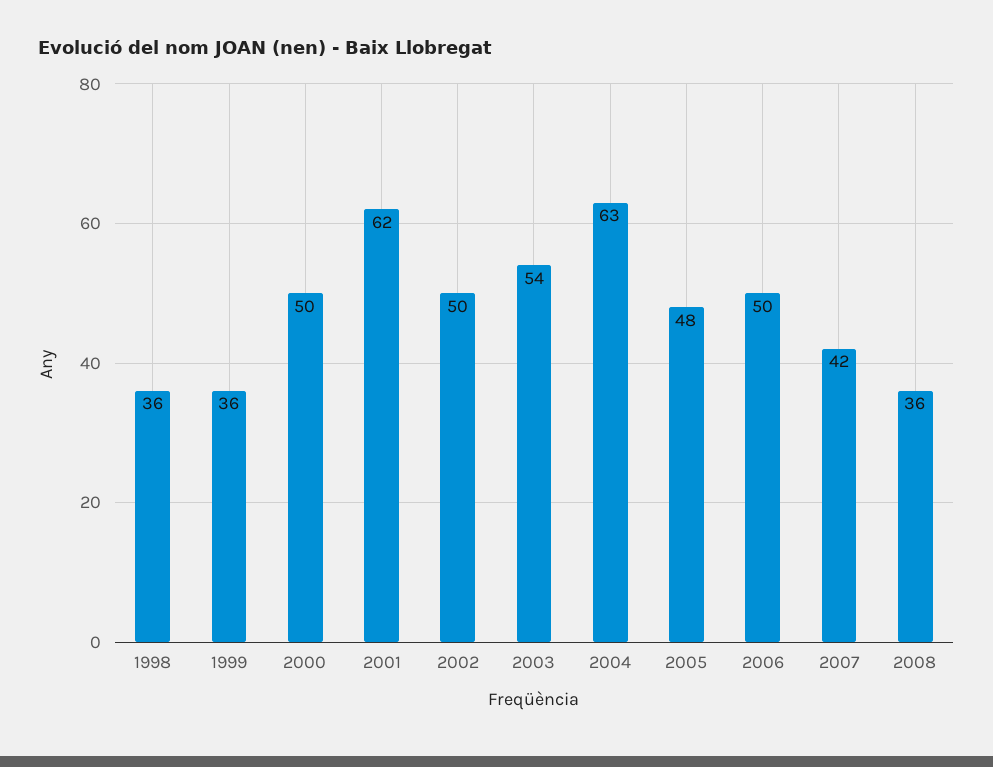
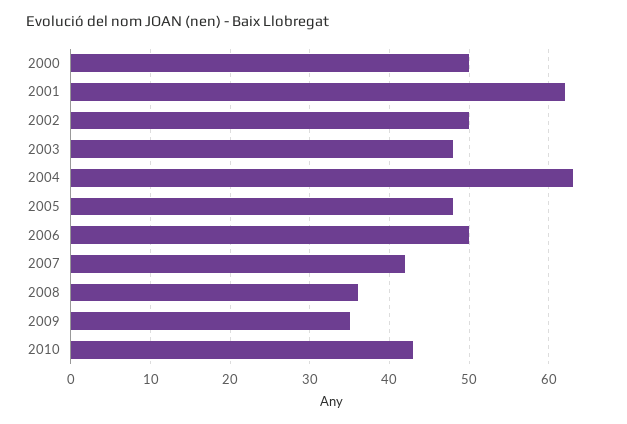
1998: 36 -> none
1999: 36 -> none
2003: 54 -> 48
2009: none -> 35
2010: none -> 43

